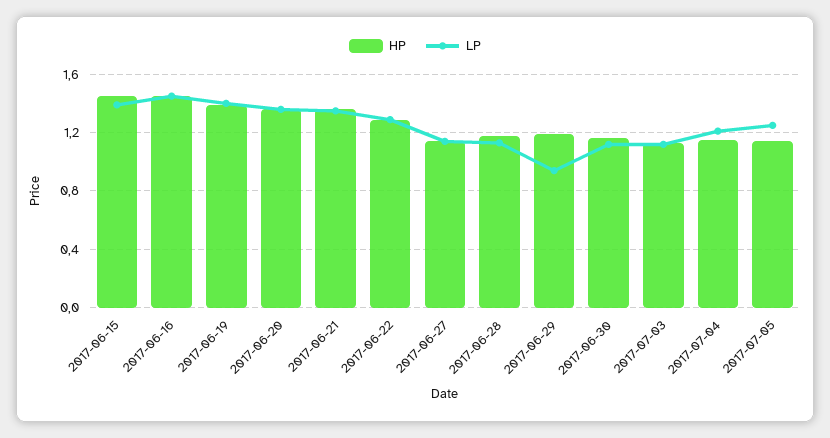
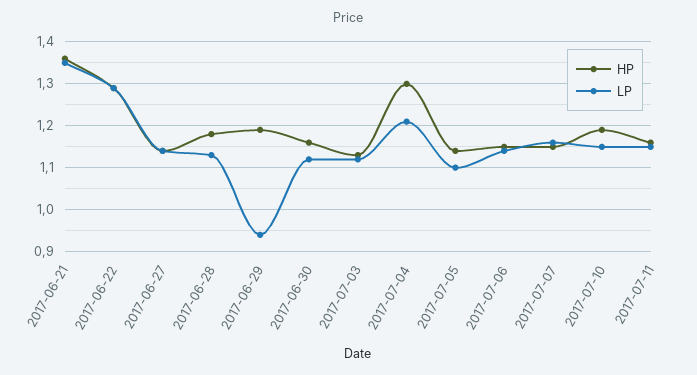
HP, 2017-06-15: 1.45 -> none
LP, 2017-06-15: 1.4 -> none
HP, 2017-06-16: 1.45 -> none
LP, 2017-06-16: 1.45 -> none
HP, 2017-06-19: 1.4 -> none
LP, 2017-06-19: 1.4 -> none
HP, 2017-06-20: 1.35 -> none
LP, 2017-06-20: 1.35 -> none
HP, 2017-07-04: 1.15 -> 1.3
LP, 2017-07-05: 1.25 -> 1.1
HP, 2017-07-06: none -> 1.15
LP, 2017-07-06: none -> 1.15
HP, 2017-07-07: none -> 1.15
LP, 2017-07-07: none -> 1.15
HP, 2017-07-10: none -> 1.2
LP, 2017-07-10: none -> 1.15
HP, 2017-07-11: none -> 1.15
LP, 2017-07-11: none -> 1.15

